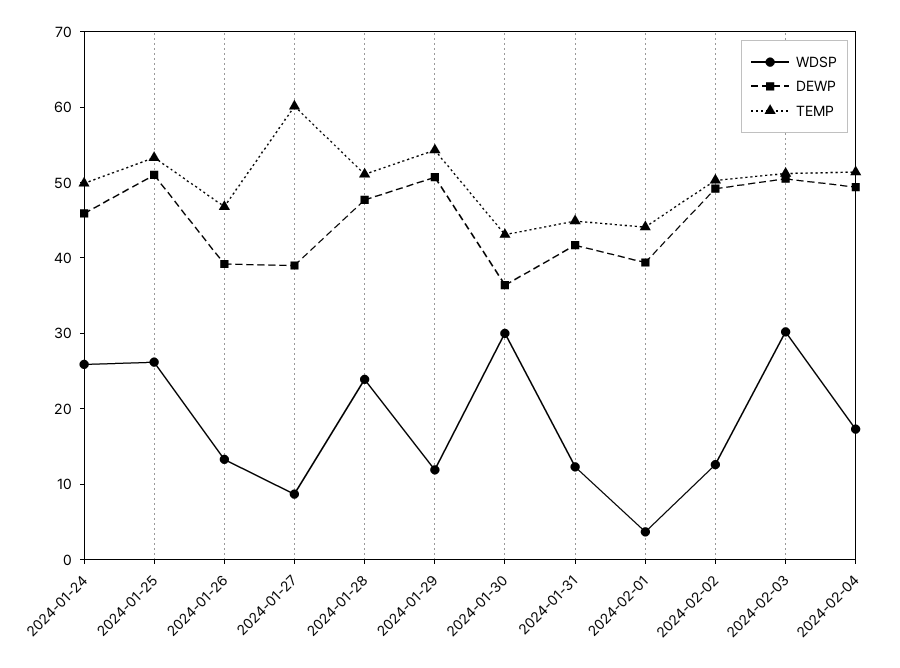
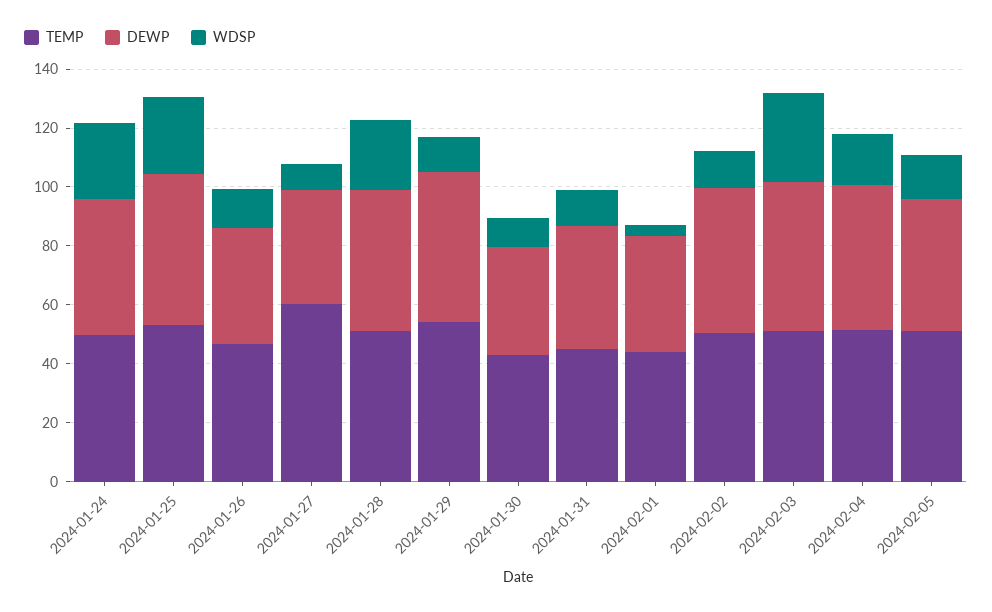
WDSP, 2024-01-30: 30 -> 10
TEMP, 2024-02-05: none -> 50
DEWP, 2024-02-05: none -> 45
WDSP, 2024-02-05: none -> 15

